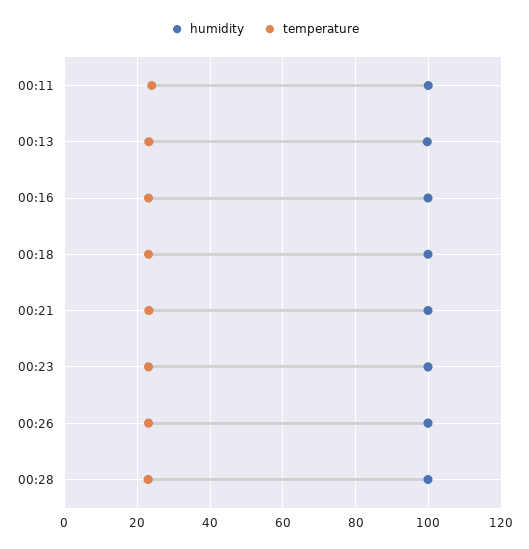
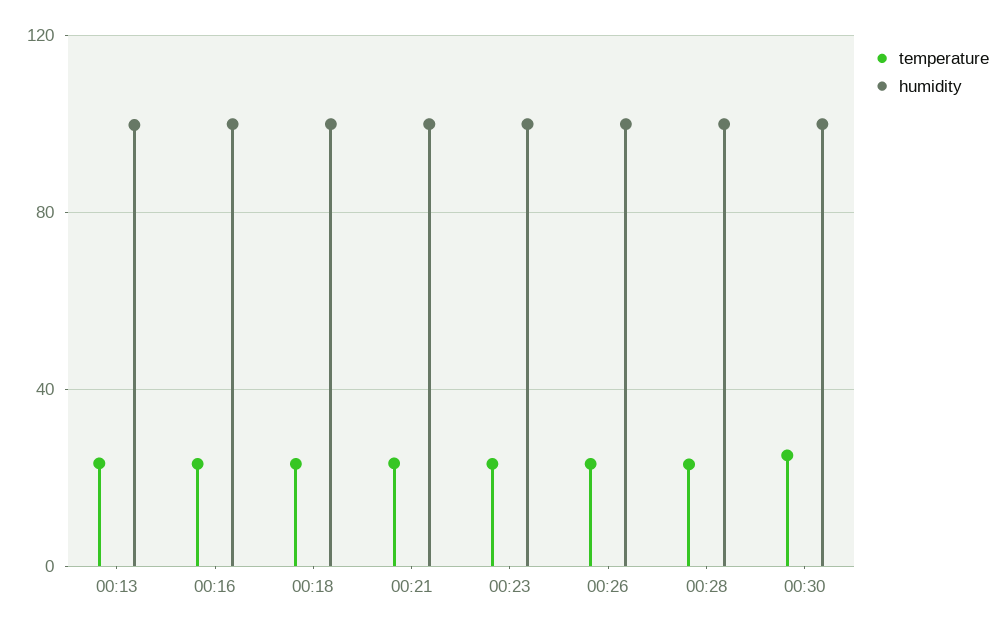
humidity, 00:11: 100 -> none
temperature, 00:11: 24 -> none
temperature, 00:30: none -> 25
humidity, 00:30: none -> 100

